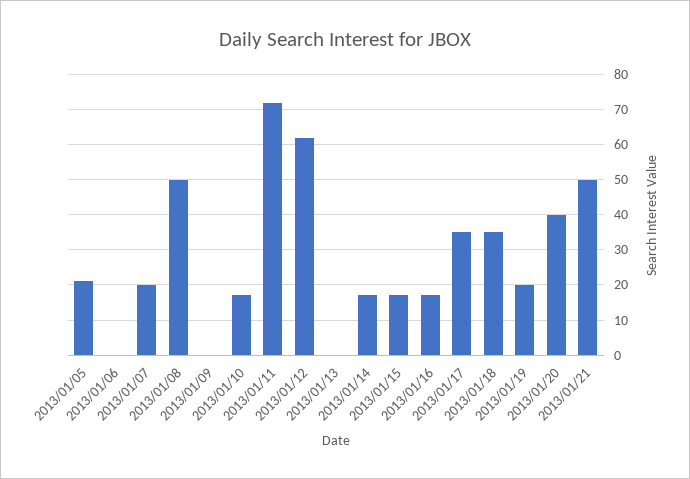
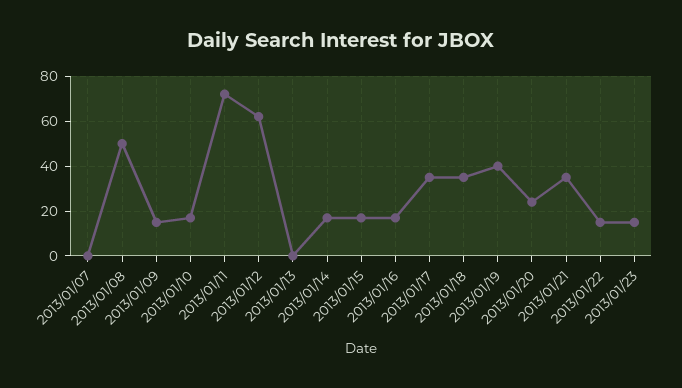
2013/01/05: 20 -> none
2013/01/06: 0 -> none
2013/01/07: 20 -> 0
2013/01/09: 0 -> 15
2013/01/19: 20 -> 40
2013/01/20: 40 -> 25
2013/01/21: 50 -> 35
2013/01/22: none -> 15
2013/01/23: none -> 15

